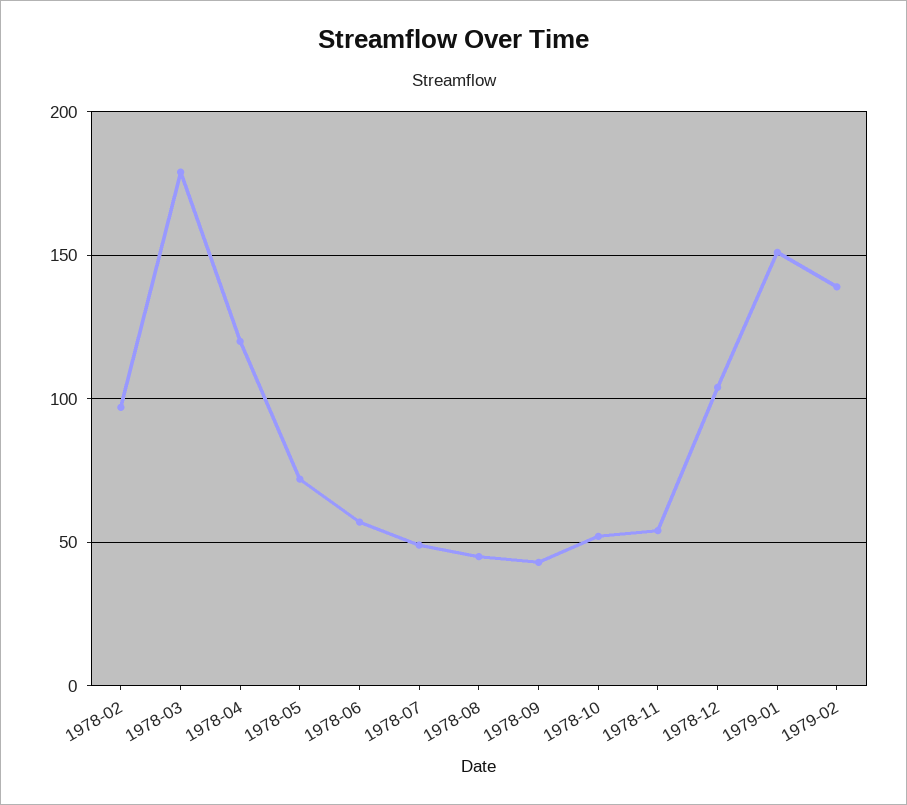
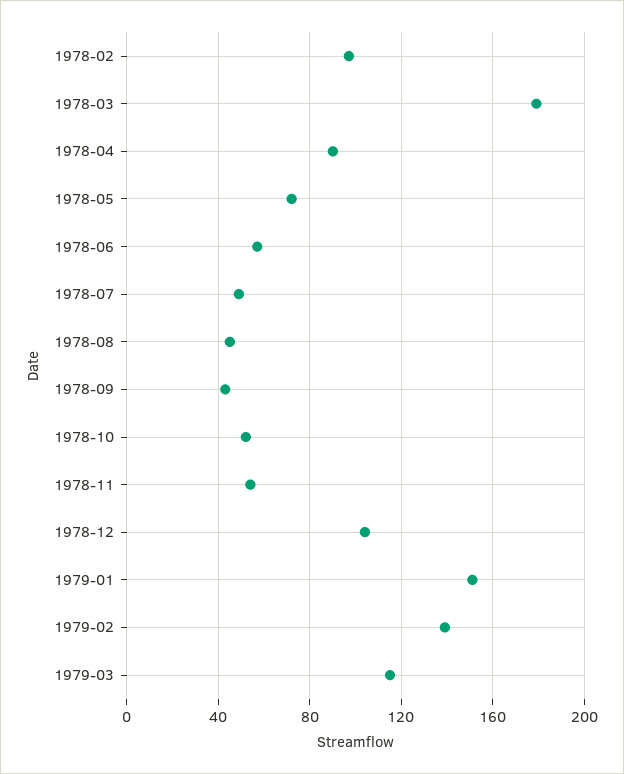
1978-04: 120 -> 90
1979-03: none -> 115

